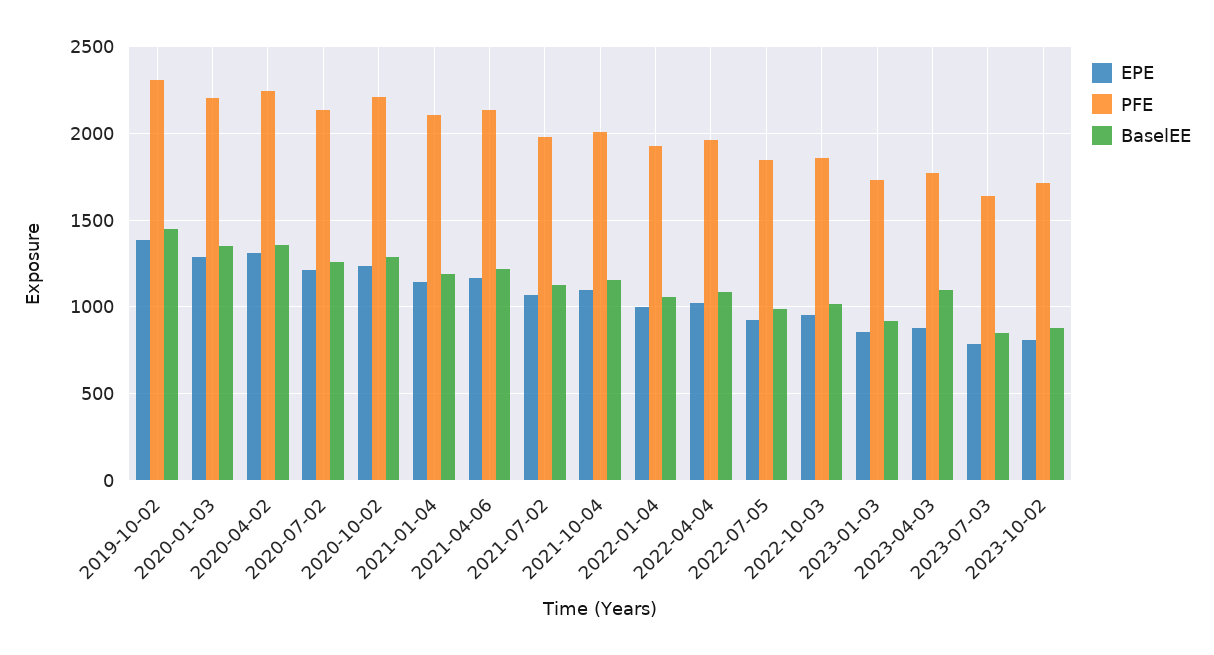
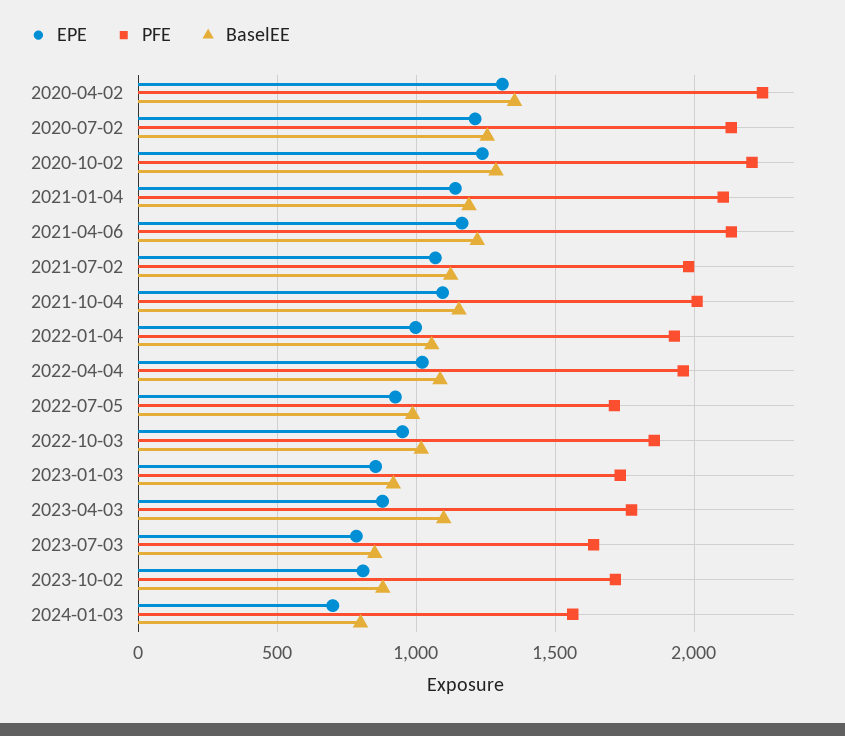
EPE, 2019-10-02: 1400 -> none
PFE, 2019-10-02: 2300 -> none
BaselEE, 2019-10-02: 1450 -> none
EPE, 2020-01-03: 1300 -> none
PFE, 2020-01-03: 2200 -> none
BaselEE, 2020-01-03: 1350 -> none
PFE, 2022-07-05: 1850 -> 1700
EPE, 2024-01-03: none -> 700
PFE, 2024-01-03: none -> 1550
BaselEE, 2024-01-03: none -> 800

